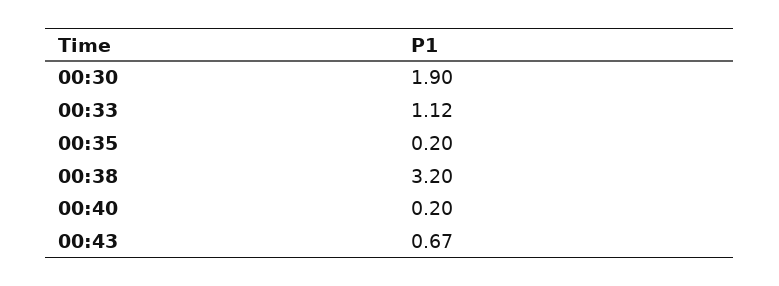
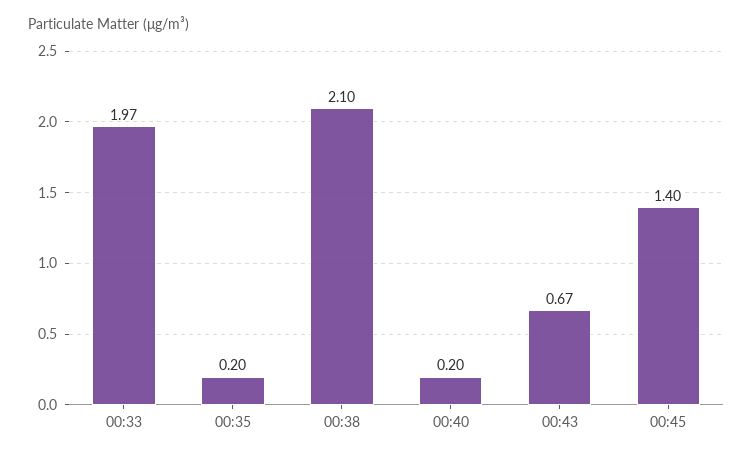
00:30: 1.9 -> none
00:33: 1.12 -> 1.97
00:38: 3.2 -> 2.1
00:45: none -> 1.4

